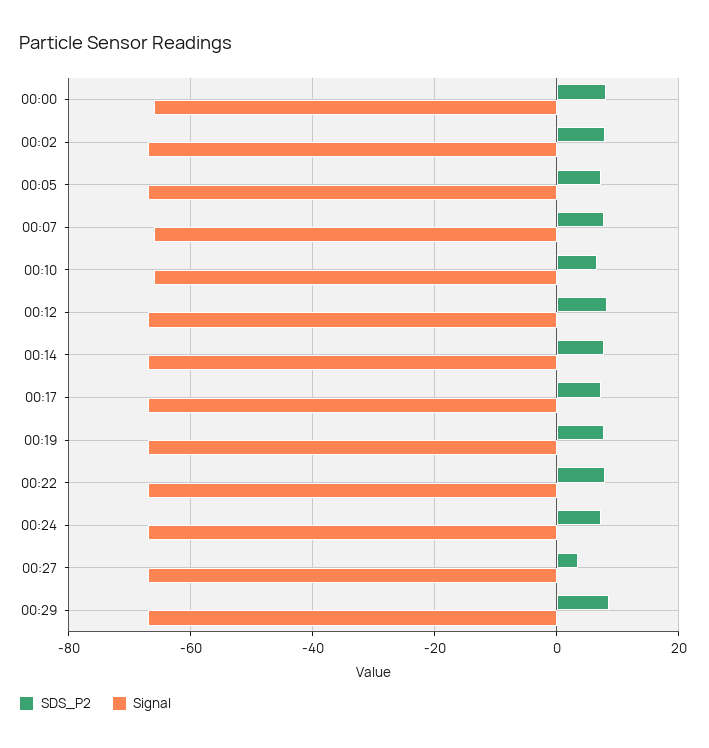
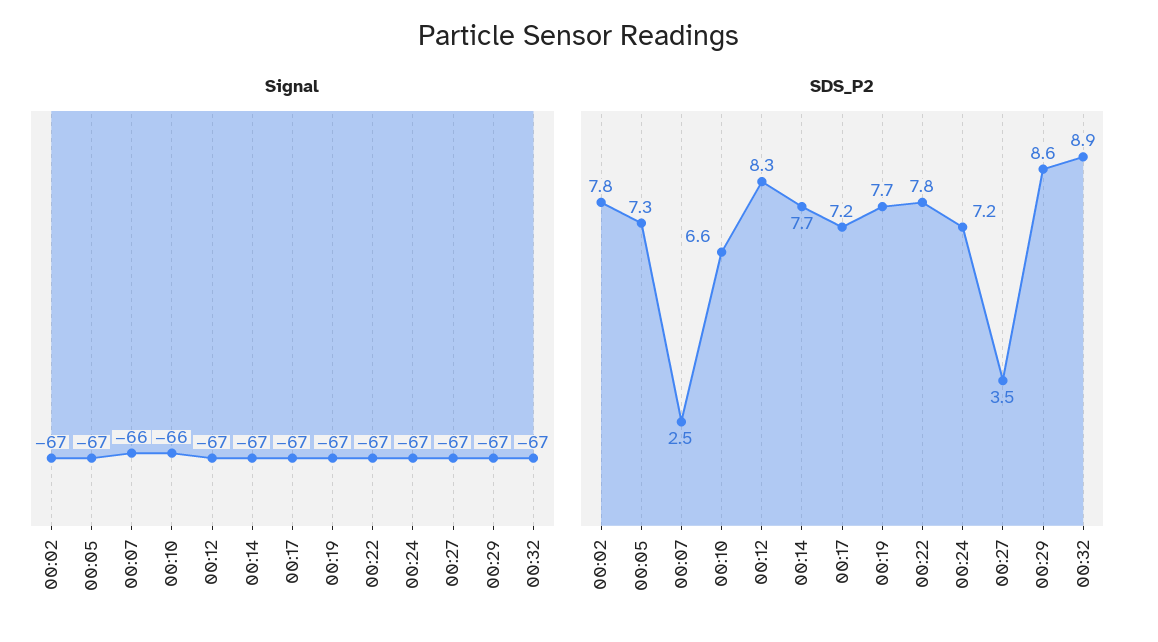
SDS_P2, 00:00: 8 -> none
Signal, 00:00: -66 -> none
SDS_P2, 00:07: 8 -> 2.5
Signal, 00:32: none -> -67
SDS_P2, 00:32: none -> 8.9

